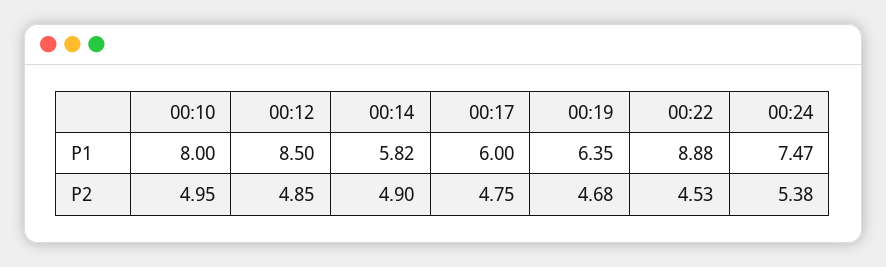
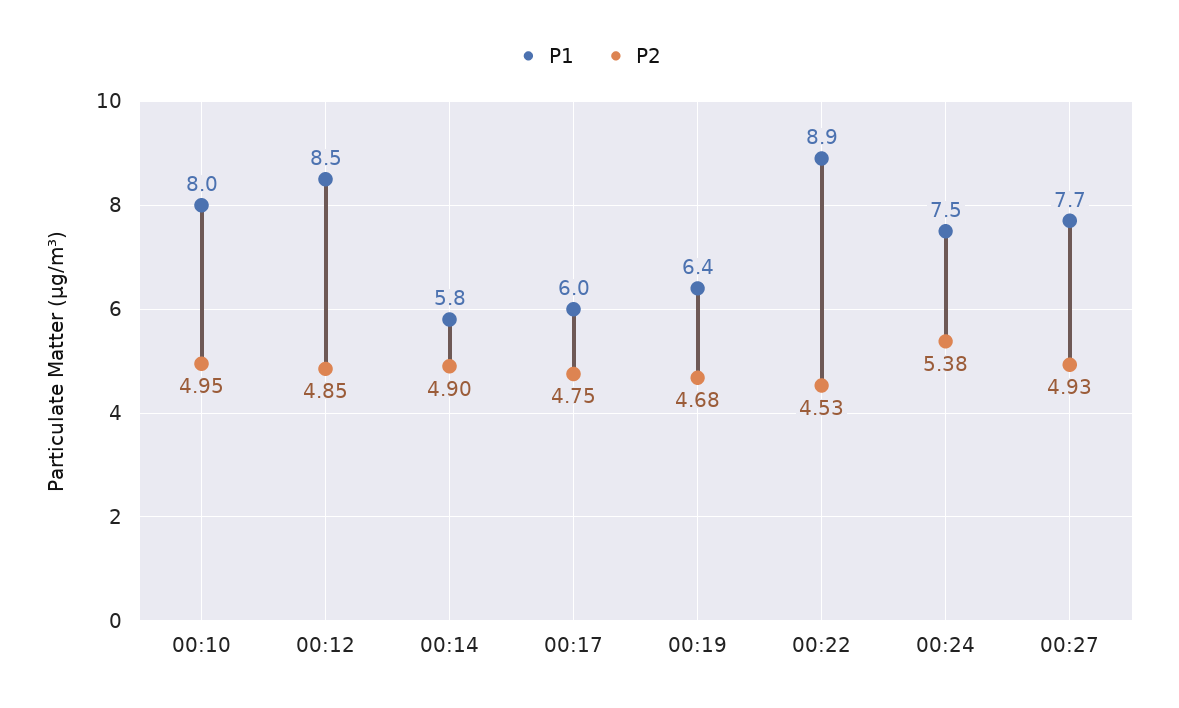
P1, 00:27: none -> 7.7
P2, 00:27: none -> 4.93

